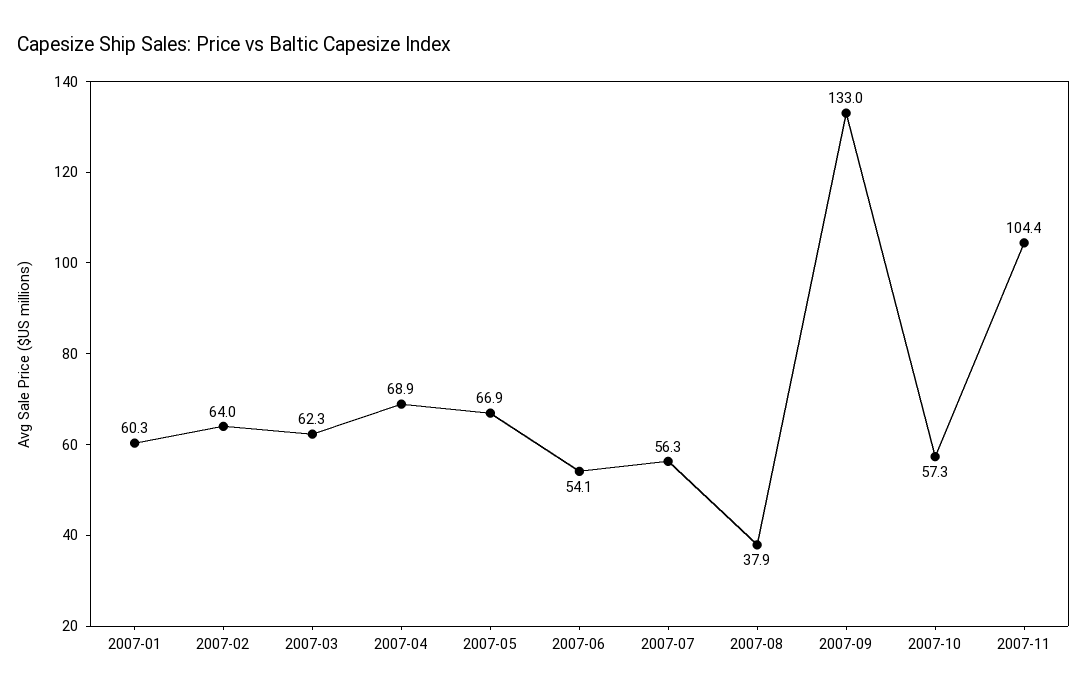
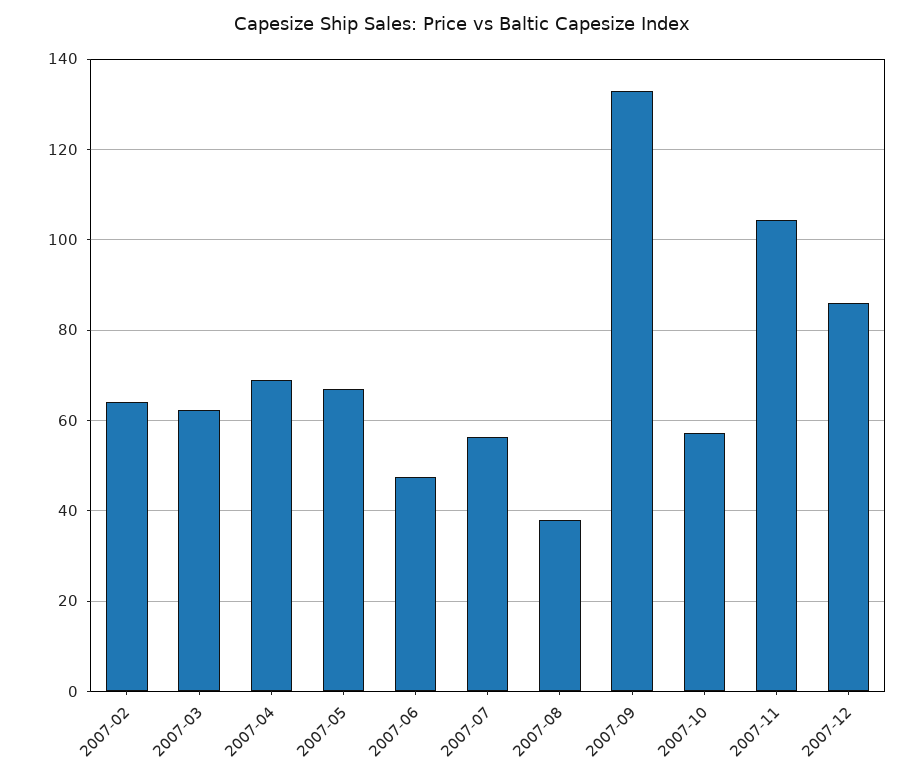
2007-01: 60.3 -> none
2007-06: 54.1 -> 48
2007-12: none -> 86

